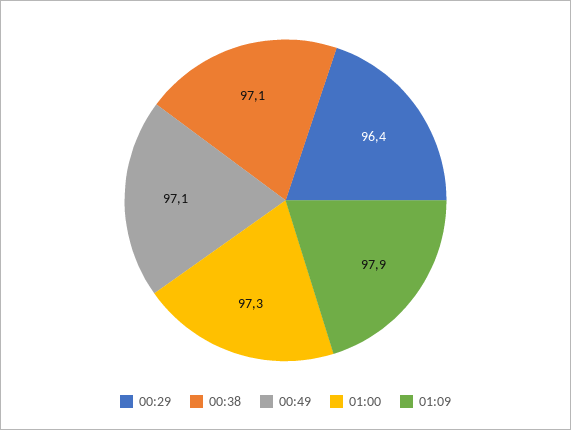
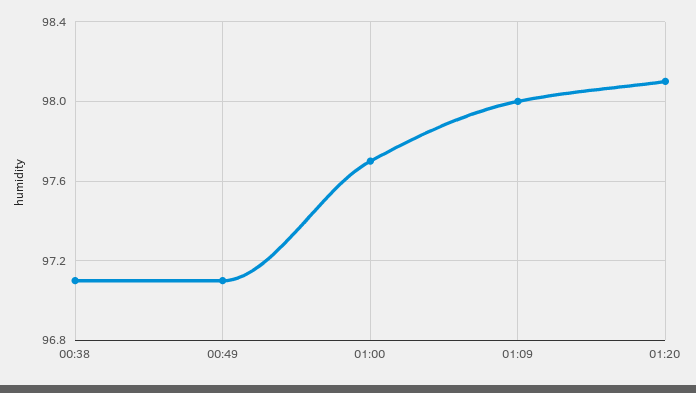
00:29: 96.4 -> none
01:00: 97.3 -> 97.7
01:09: 97.9 -> 98
01:20: none -> 98.1

